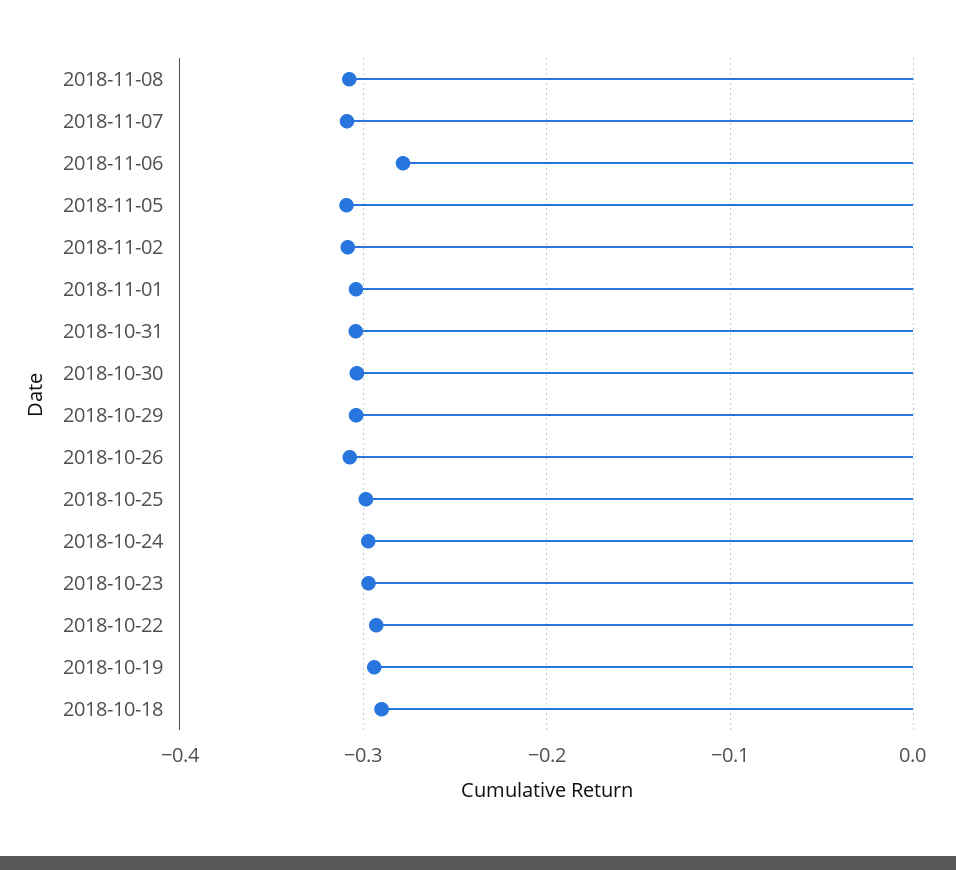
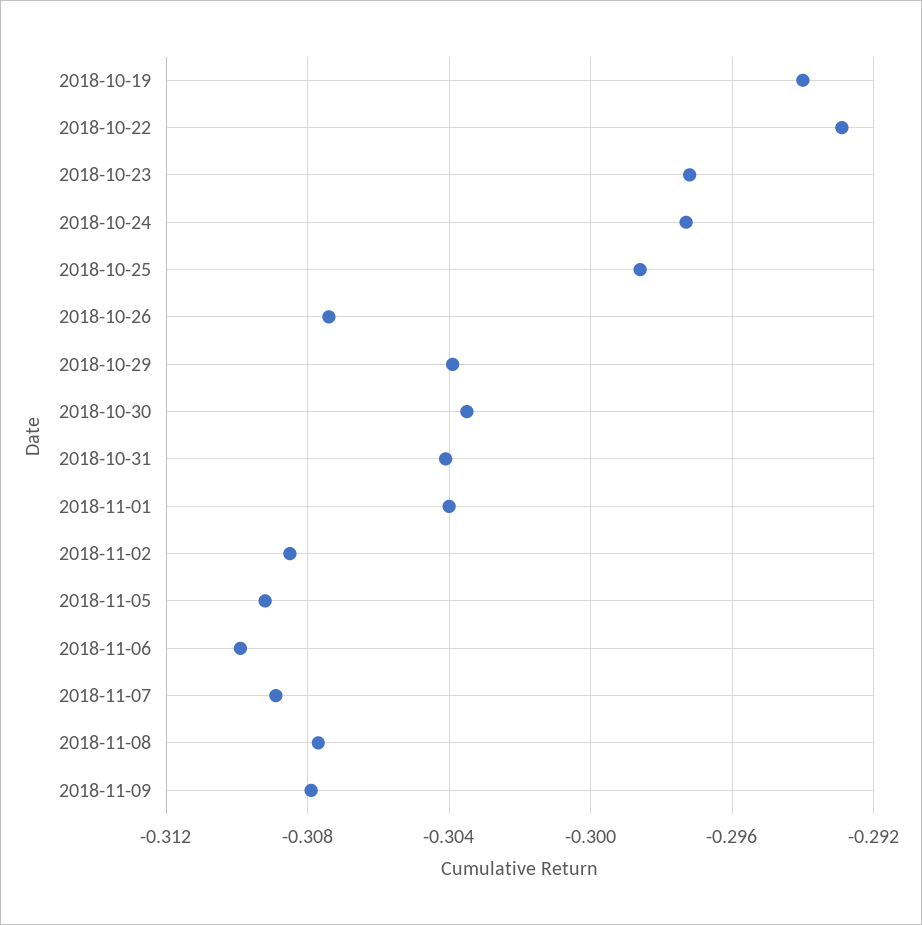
2018-11-06: -0.28 -> -0.31
2018-10-18: -0.29 -> none
2018-11-09: none -> -0.308

